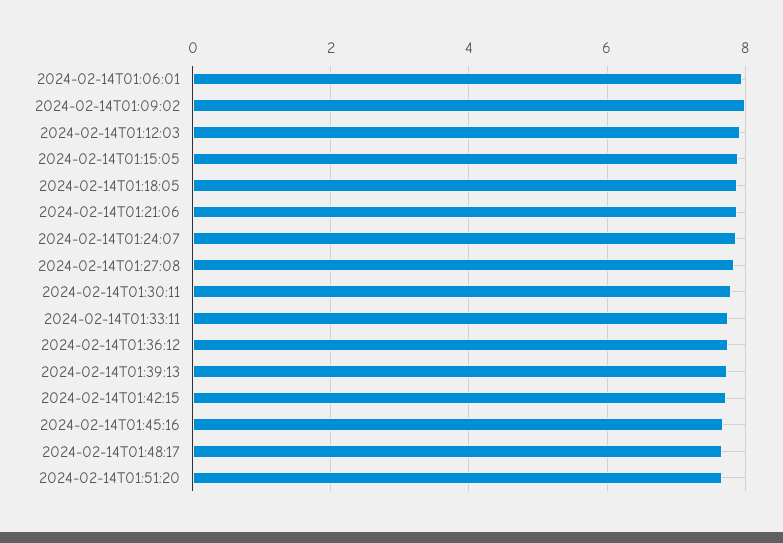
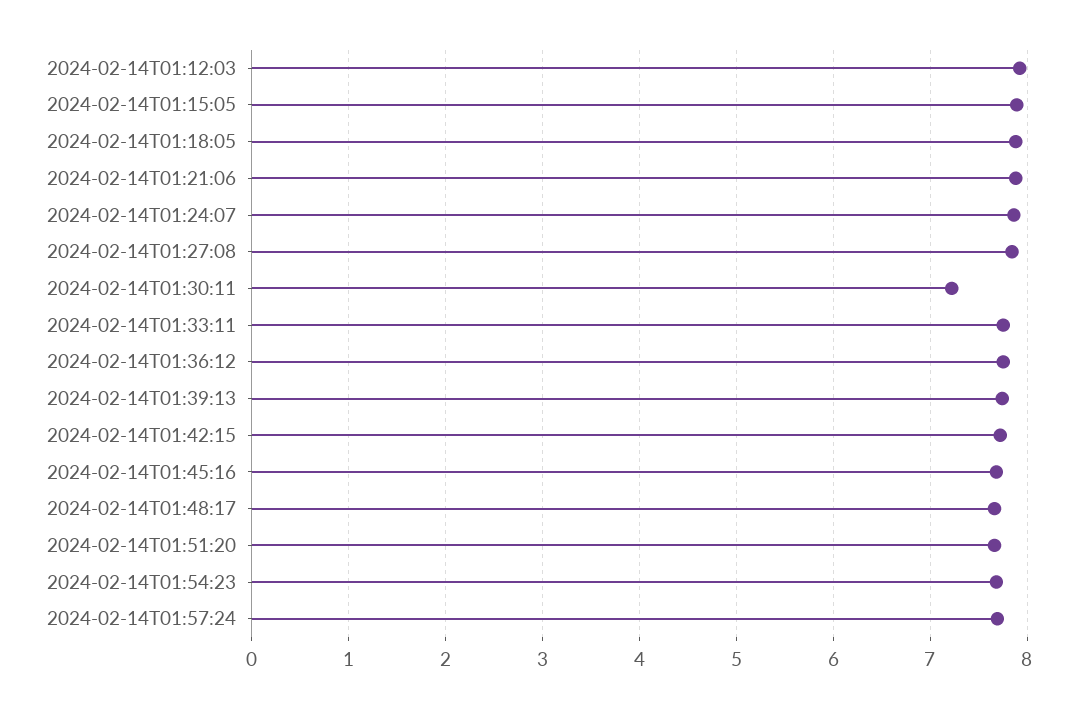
2024-02-14T01:06:01: 8 -> none
2024-02-14T01:09:02: 8 -> none
2024-02-14T01:30:11: 7.8 -> 7.2
2024-02-14T01:54:23: none -> 7.7
2024-02-14T01:57:24: none -> 7.7

